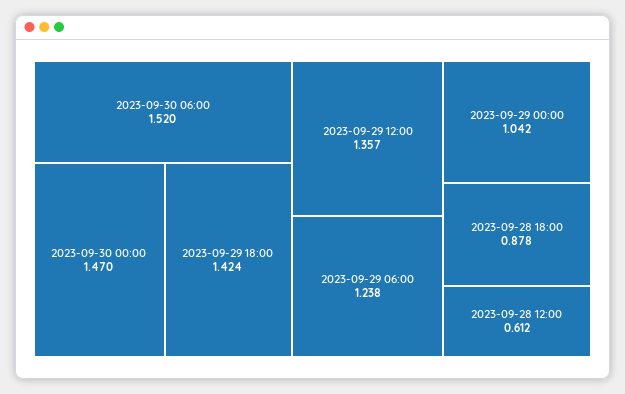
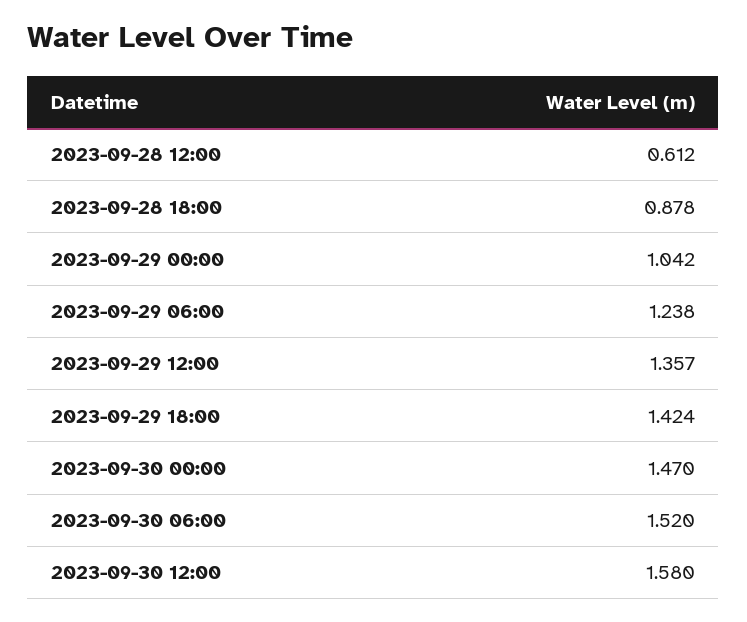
2023-09-30 12:00: none -> 1.58

